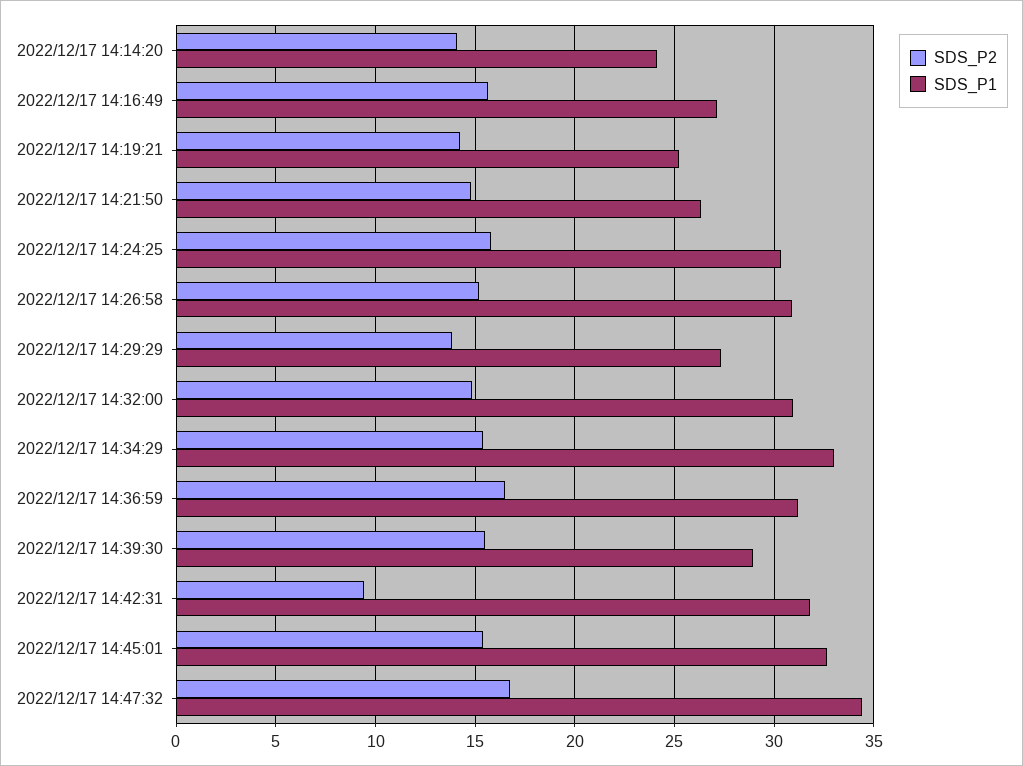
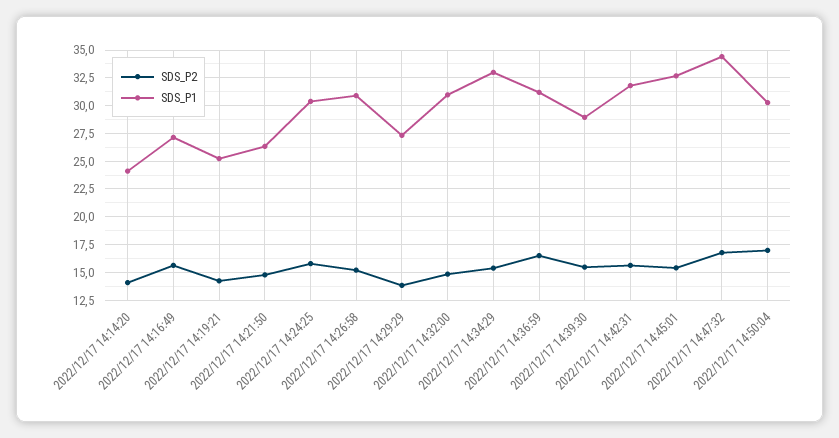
SDS_P2, 2022/12/17 14:42:31: 9.5 -> 15
SDS_P2, 2022/12/17 14:50:04: none -> 17.5
SDS_P1, 2022/12/17 14:50:04: none -> 30

